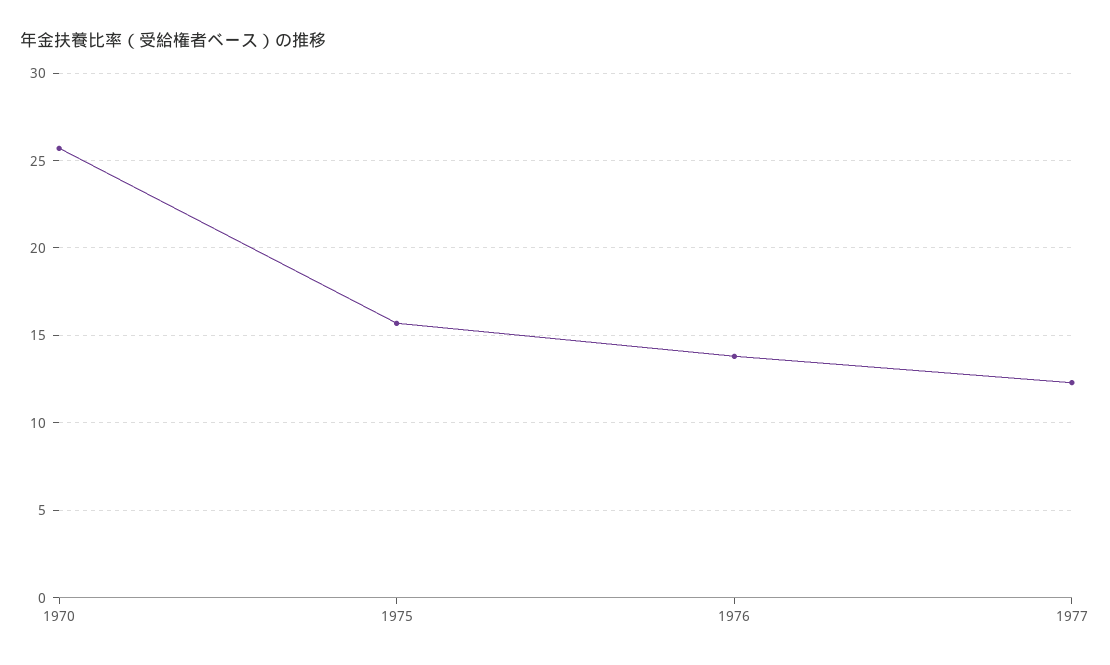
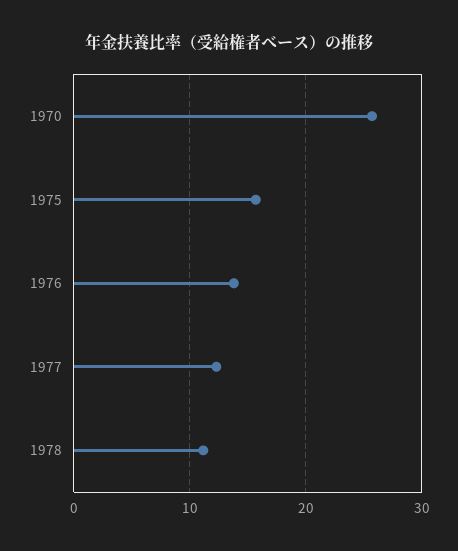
1978: none -> 11

